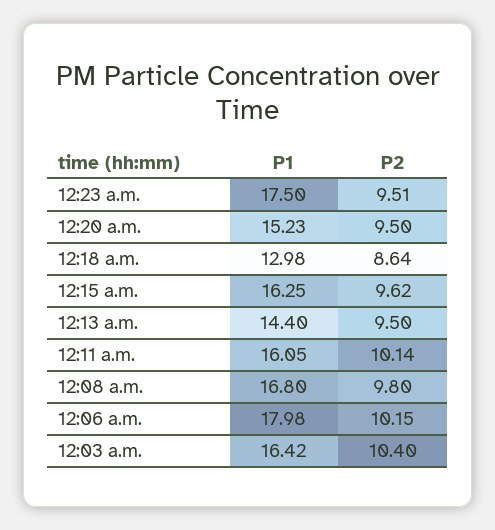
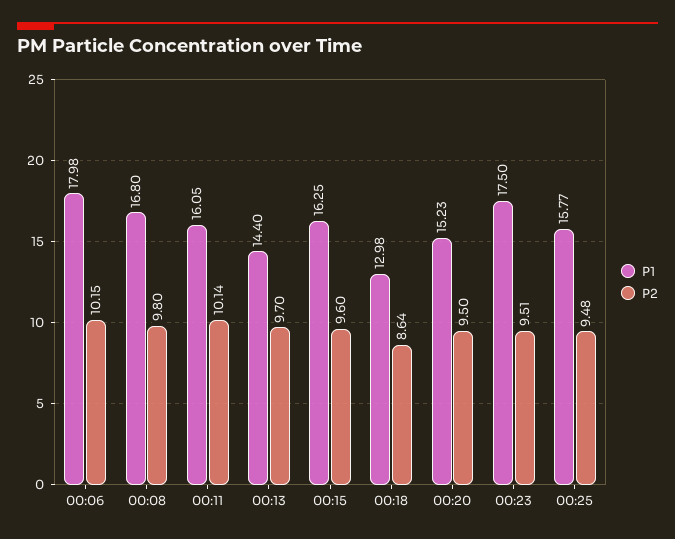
P2, 12:15 a.m.: 9.62 -> 9.6
P2, 12:13 a.m.: 9.5 -> 9.7
P1, 12:03 a.m.: 16.42 -> none
P2, 12:03 a.m.: 10.4 -> none
P1, 00:25: none -> 15.77
P2, 00:25: none -> 9.48

